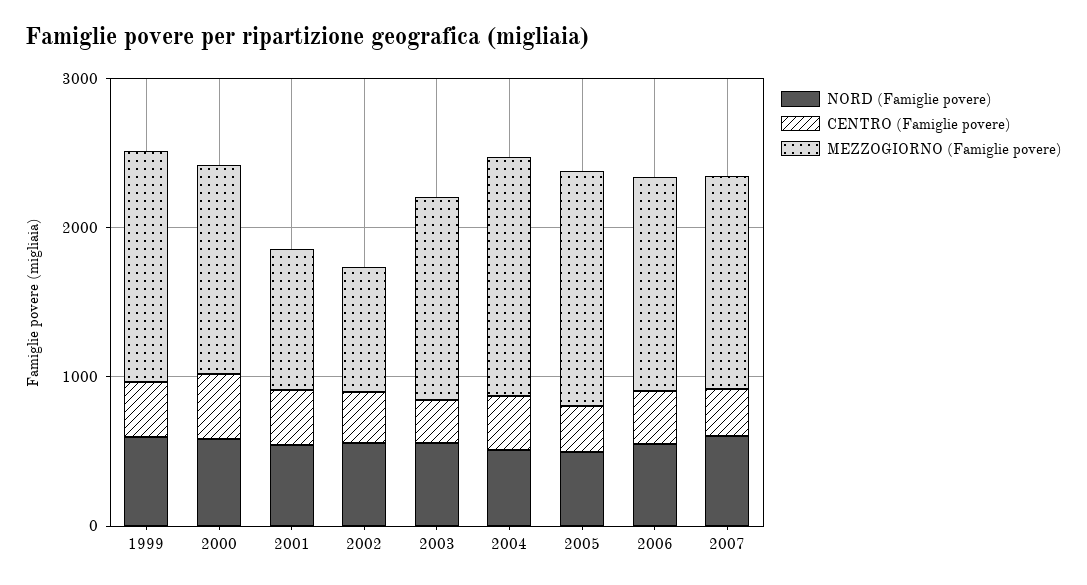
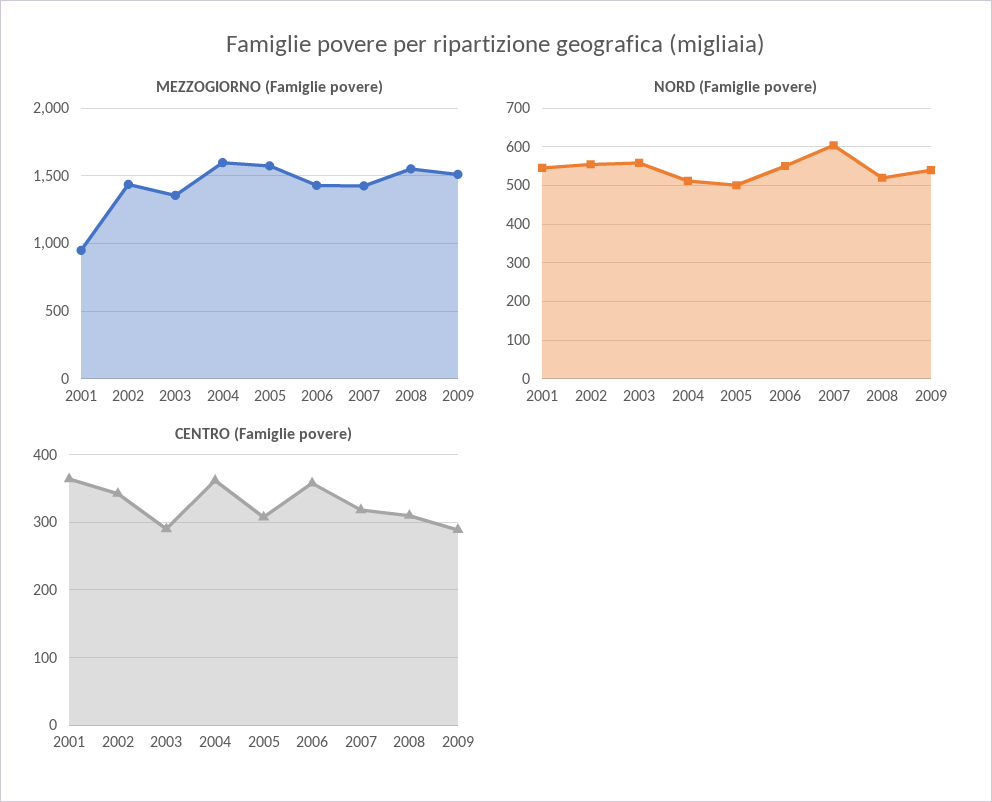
NORD (Famiglie povere), 1999: 600 -> none
CENTRO (Famiglie povere), 1999: 400 -> none
MEZZOGIORNO (Famiglie povere), 1999: 1600 -> none
NORD (Famiglie povere), 2000: 600 -> none
CENTRO (Famiglie povere), 2000: 400 -> none
MEZZOGIORNO (Famiglie povere), 2000: 1400 -> none
MEZZOGIORNO (Famiglie povere), 2002: 800 -> 1450
MEZZOGIORNO (Famiglie povere), 2008: none -> 1550
MEZZOGIORNO (Famiglie povere), 2009: none -> 1500
NORD (Famiglie povere), 2008: none -> 520
NORD (Famiglie povere), 2009: none -> 540
CENTRO (Famiglie povere), 2008: none -> 310
CENTRO (Famiglie povere), 2009: none -> 290

